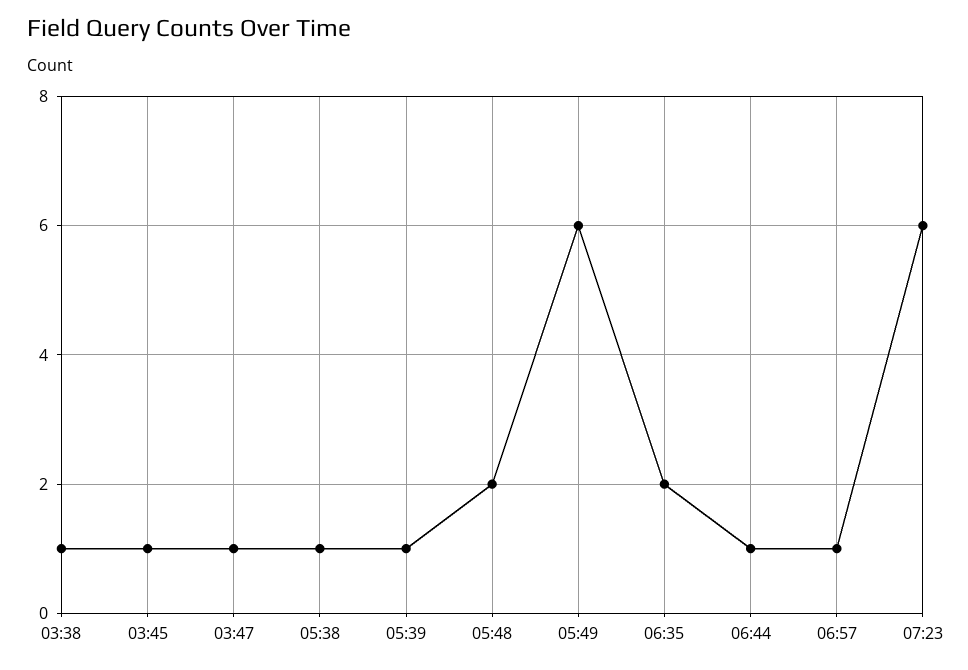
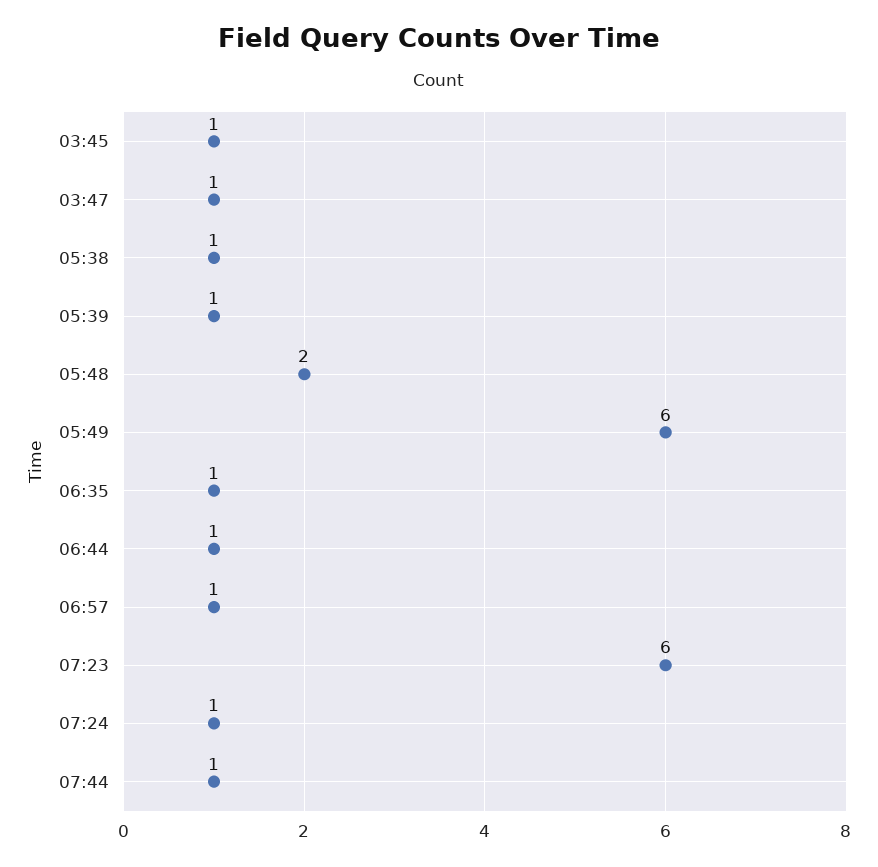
03:38: 1 -> none
06:35: 2 -> 1
07:24: none -> 1
07:44: none -> 1

